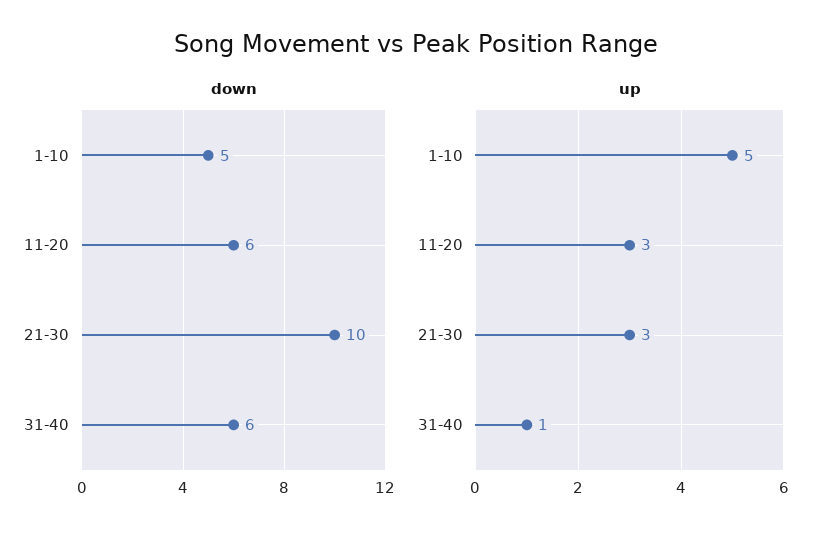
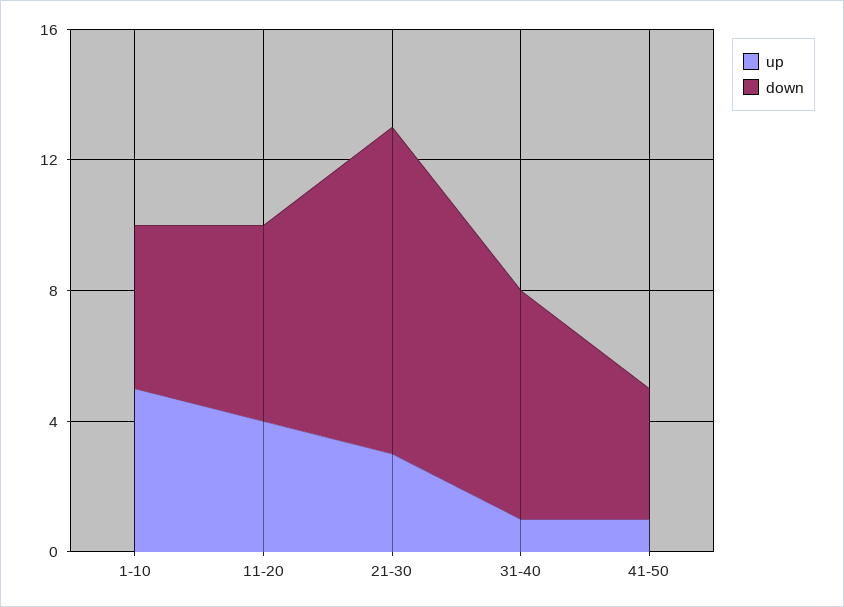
down, 31-40: 6 -> 7
up, 11-20: 3 -> 4
up, 41-50: none -> 1
down, 41-50: none -> 4

